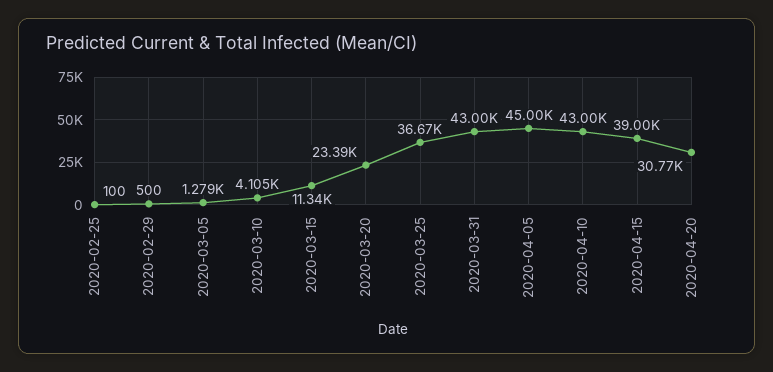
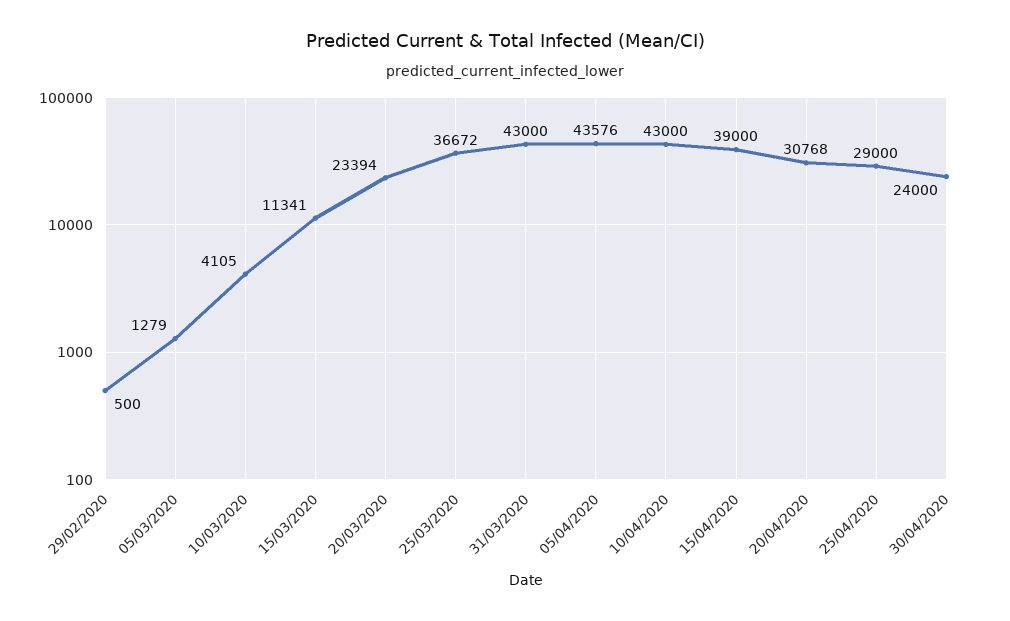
2020-02-25: 100 -> none
2020-04-05: 45000 -> 43576
25/04/2020: none -> 29000
30/04/2020: none -> 24000

